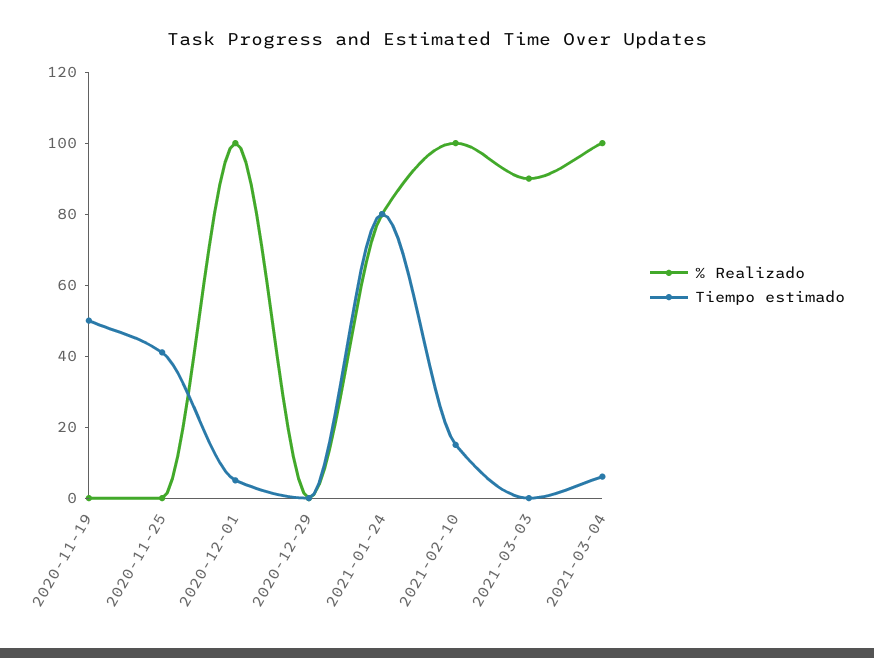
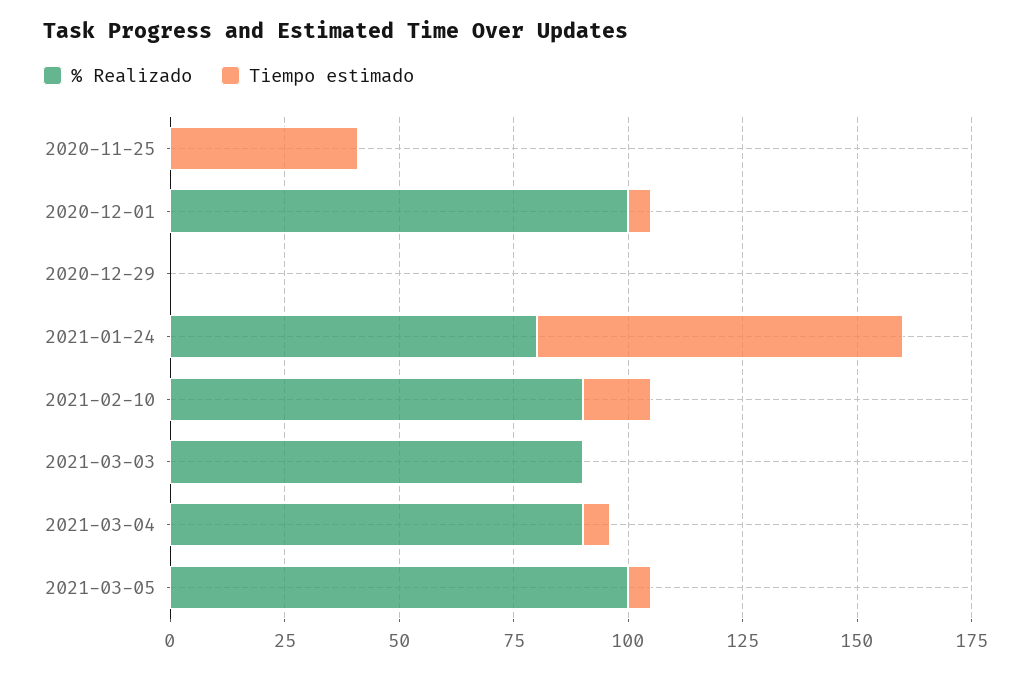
% Realizado, 2020-11-19: 0 -> none
Tiempo estimado, 2020-11-19: 50 -> none
% Realizado, 2021-02-10: 100 -> 90
% Realizado, 2021-03-04: 100 -> 90
% Realizado, 2021-03-05: none -> 100
Tiempo estimado, 2021-03-05: none -> 5

